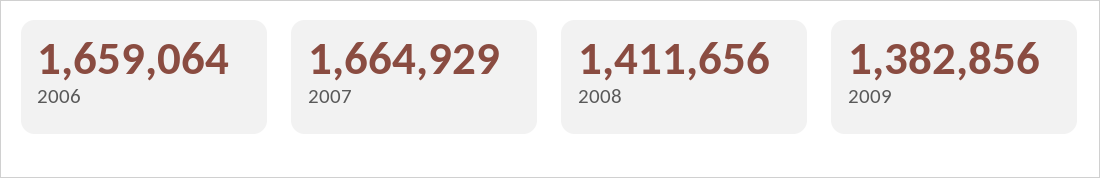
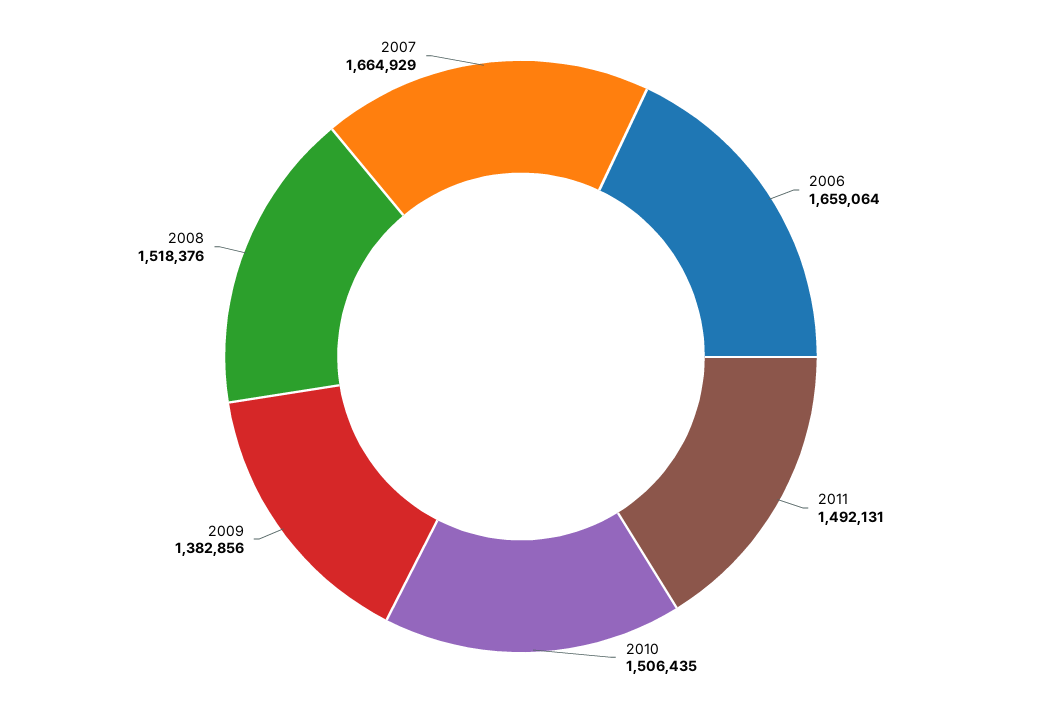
2008: 1411656 -> 1518376
2011: none -> 1492131
2010: none -> 1506435

